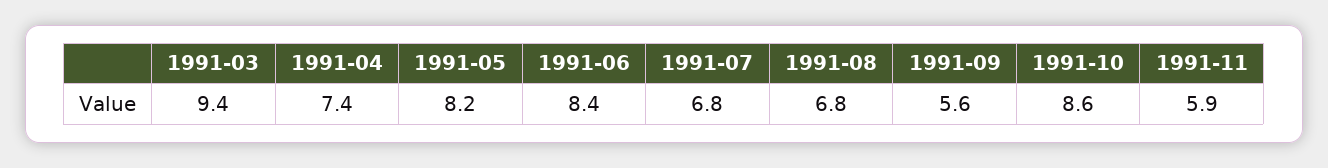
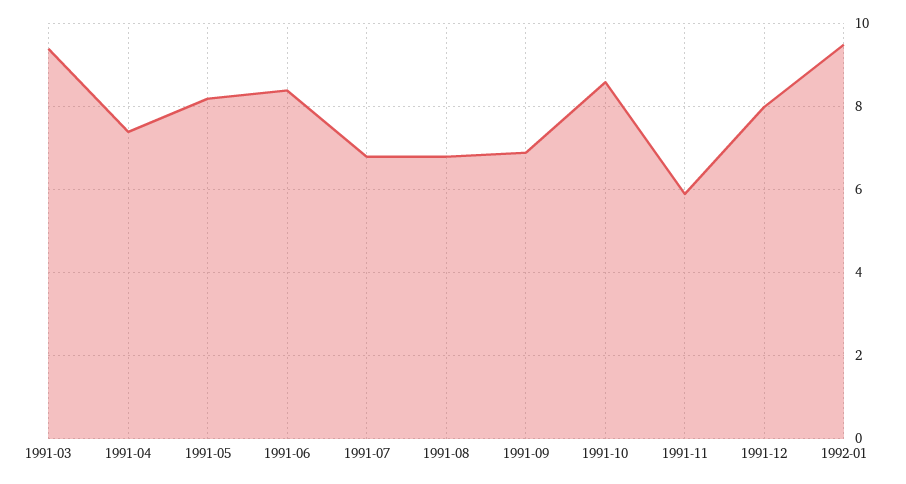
1991-09: 5.6 -> 7
1991-12: none -> 8
1992-01: none -> 9.5

